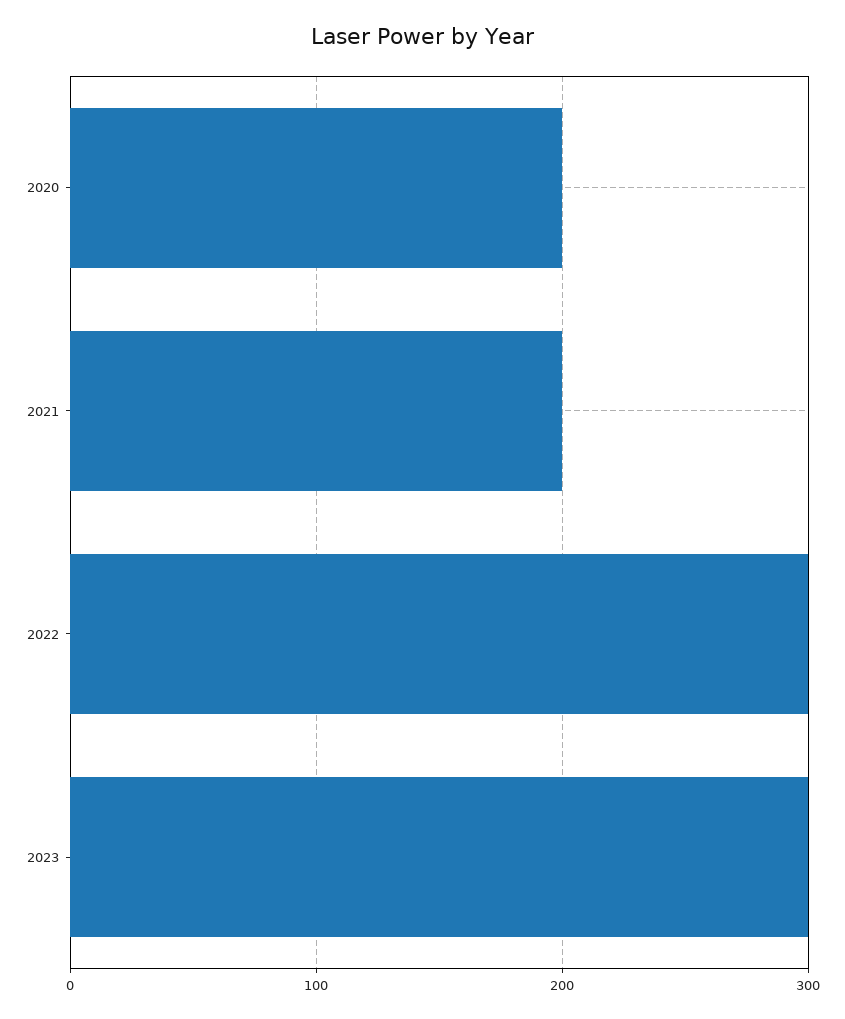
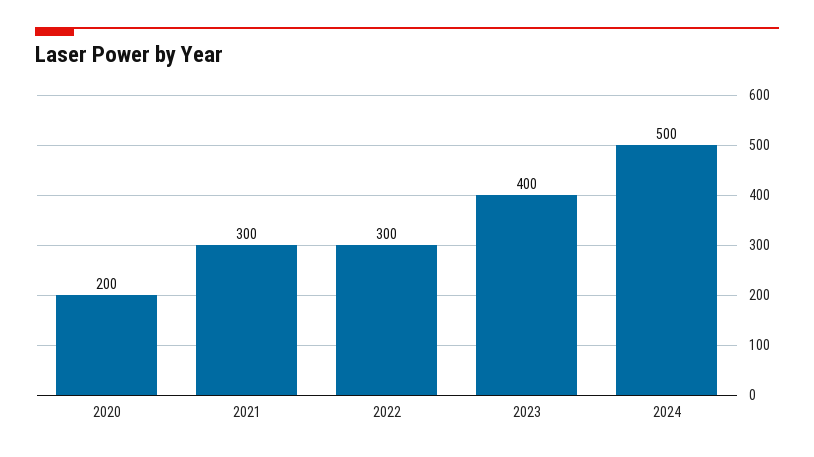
2021: 200 -> 300
2023: 300 -> 400
2024: none -> 500

